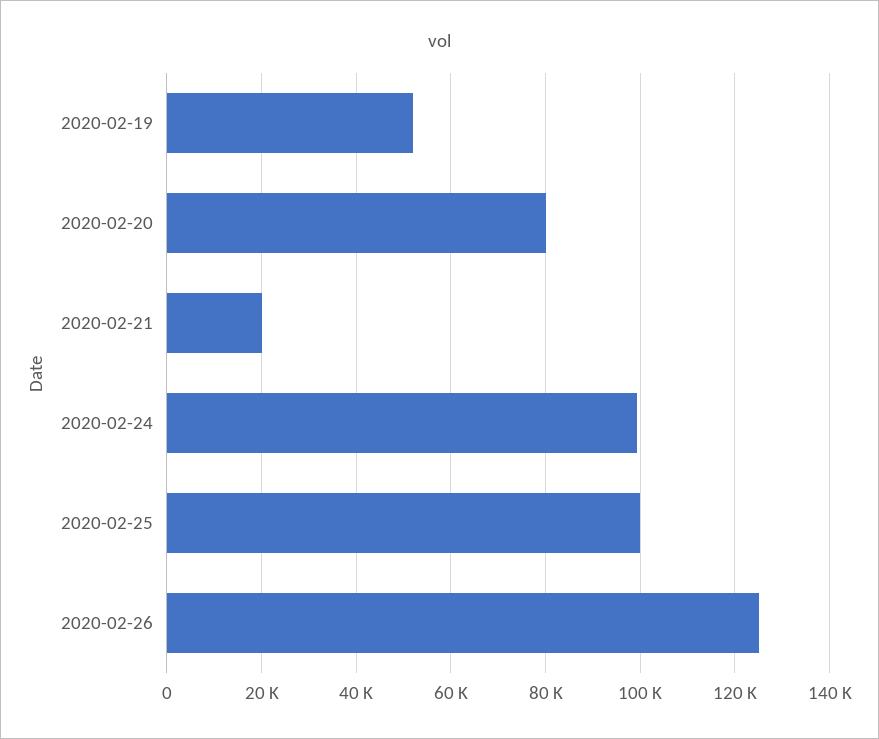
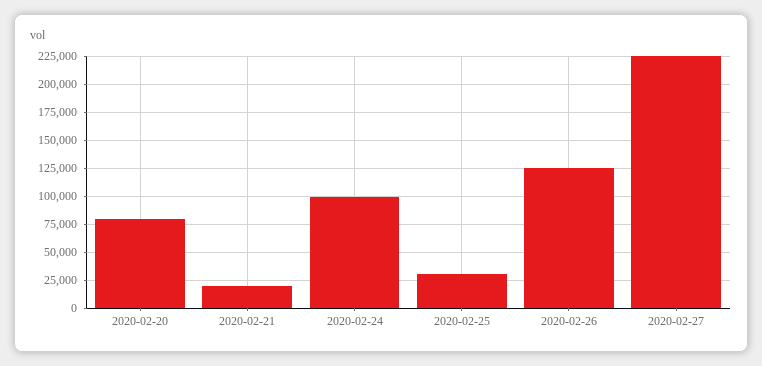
2020-02-19: 52000 -> none
2020-02-25: 100000 -> 25000
2020-02-27: none -> 225000

